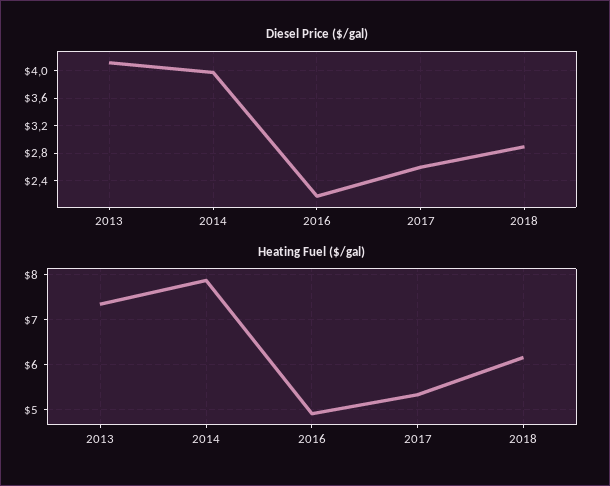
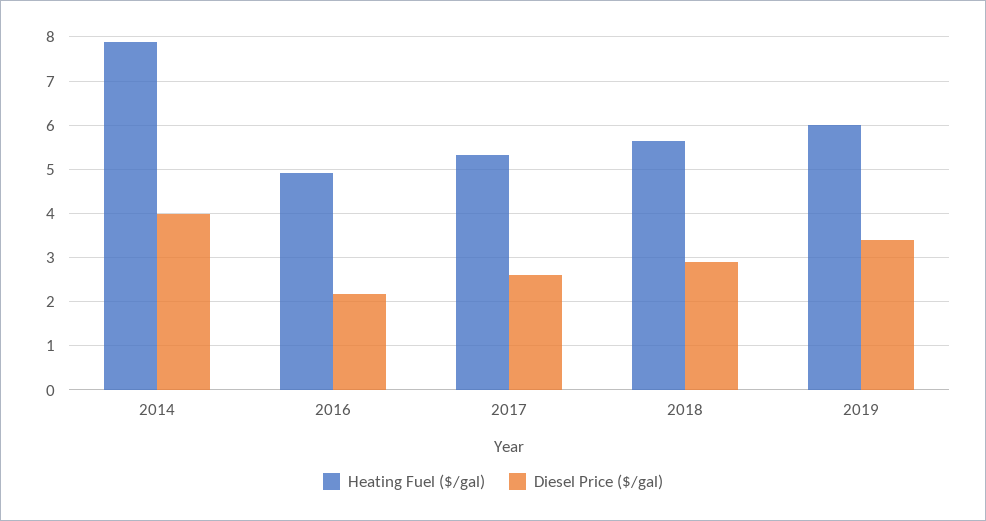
Diesel Price ($/gal), 2013: 4.1 -> none
Heating Fuel ($/gal), 2013: 7.4 -> none
Heating Fuel ($/gal), 2018: 6.2 -> 5.6
Heating Fuel ($/gal), 2019: none -> 6
Diesel Price ($/gal), 2019: none -> 3.4

